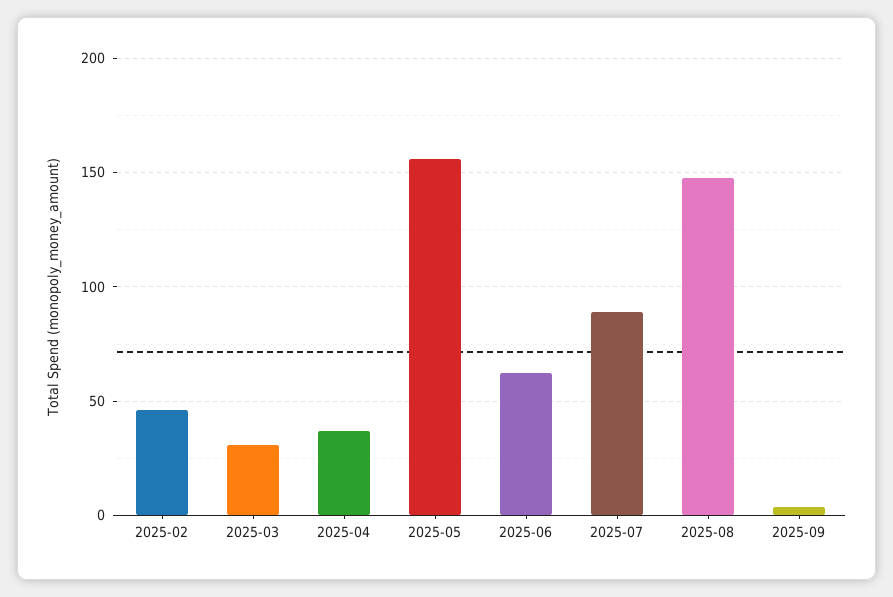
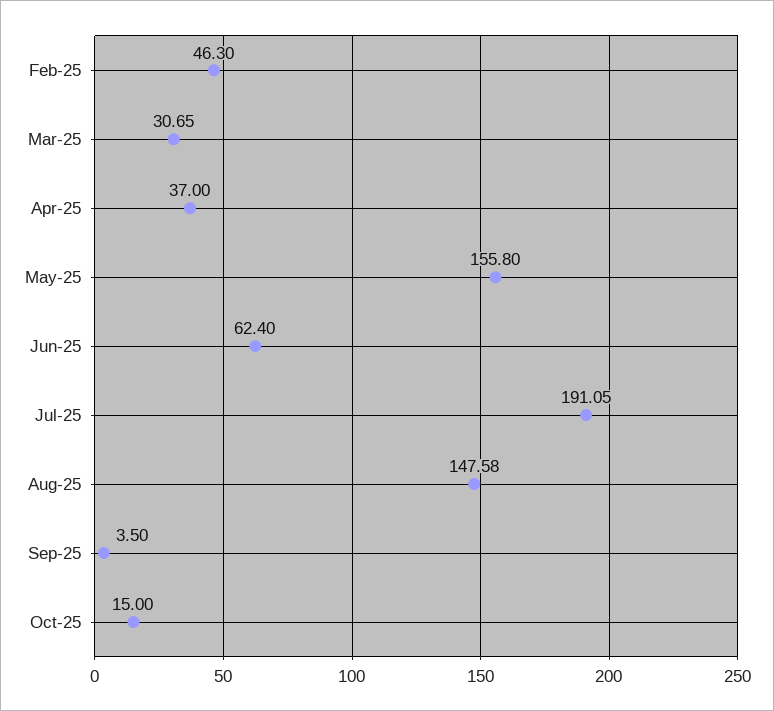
2025-07: 90 -> 191.05
Oct-25: none -> 15

